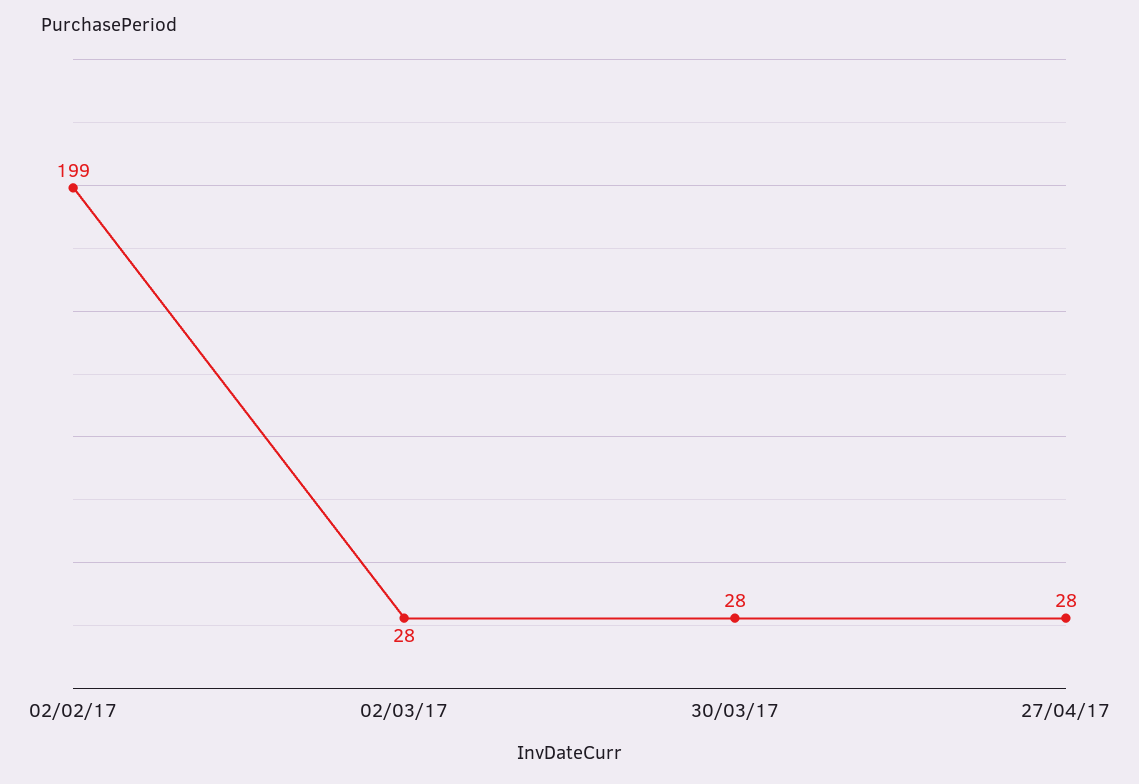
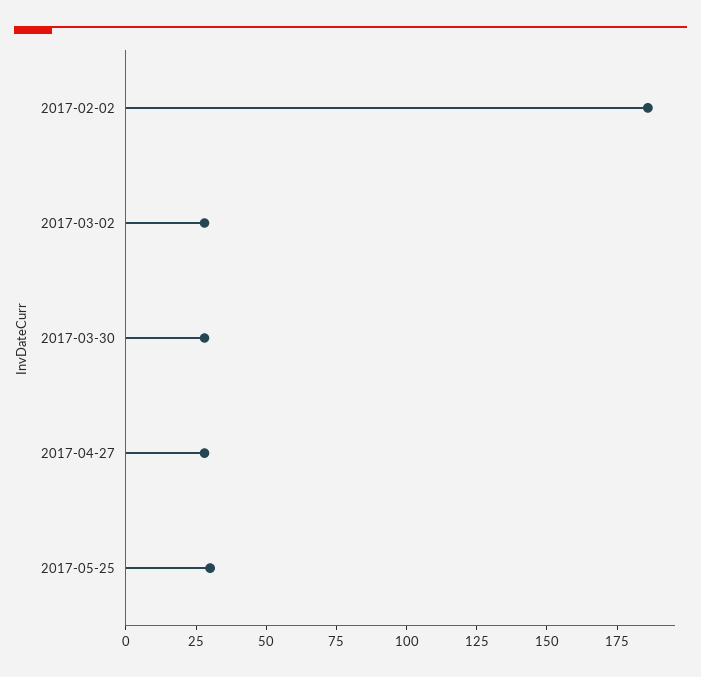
02/02/17: 199 -> 185
2017-05-25: none -> 30

